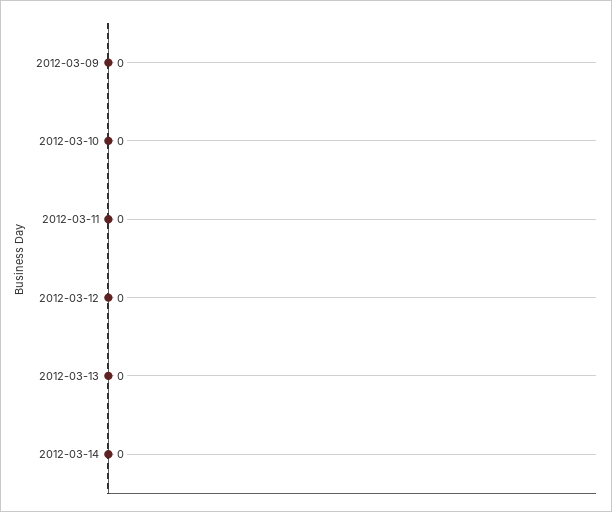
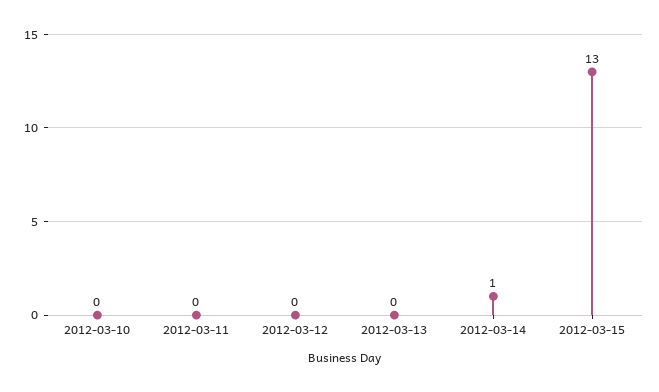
2012-03-09: 0 -> none
2012-03-14: 0 -> 1
2012-03-15: none -> 13

